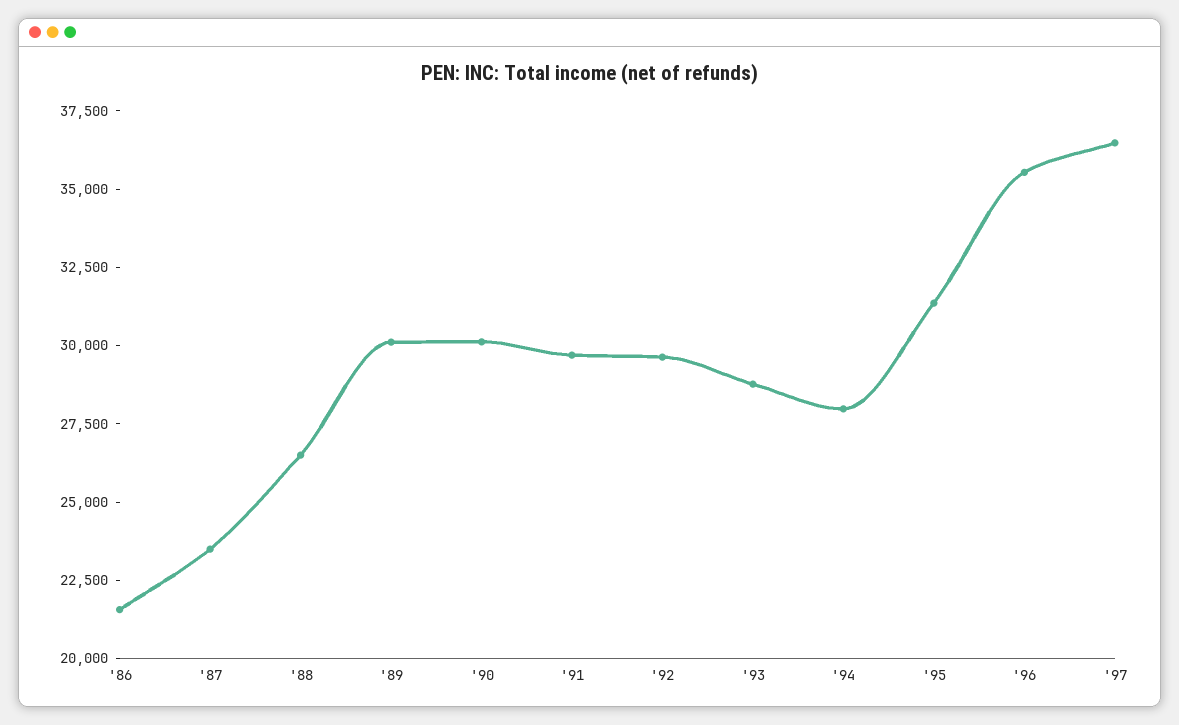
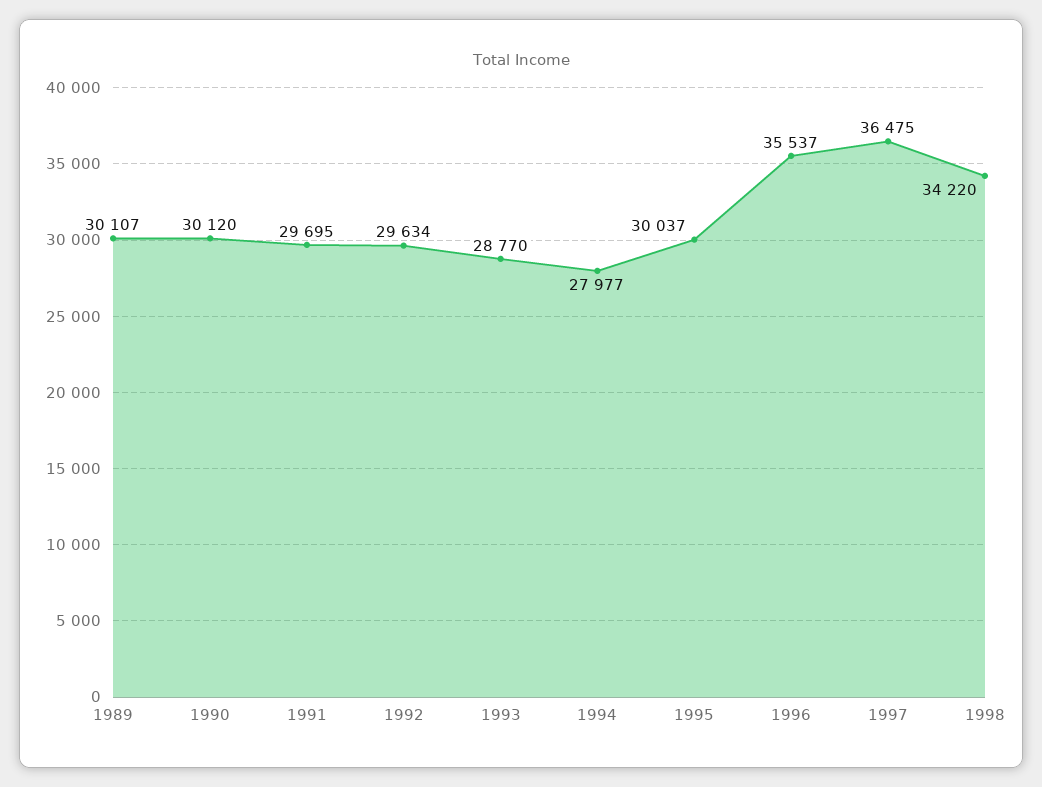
'86: 21500 -> none
'87: 23500 -> none
'88: 26500 -> none
'95: 31500 -> 30037
1998: none -> 34220

